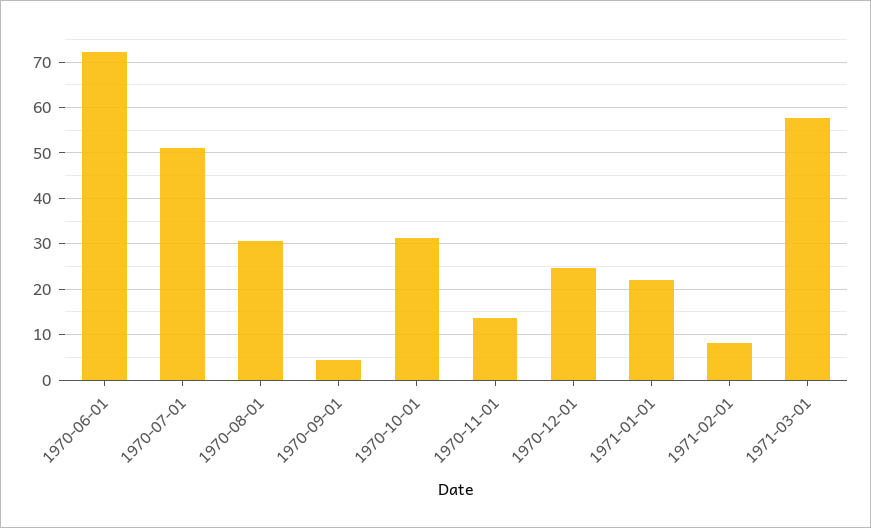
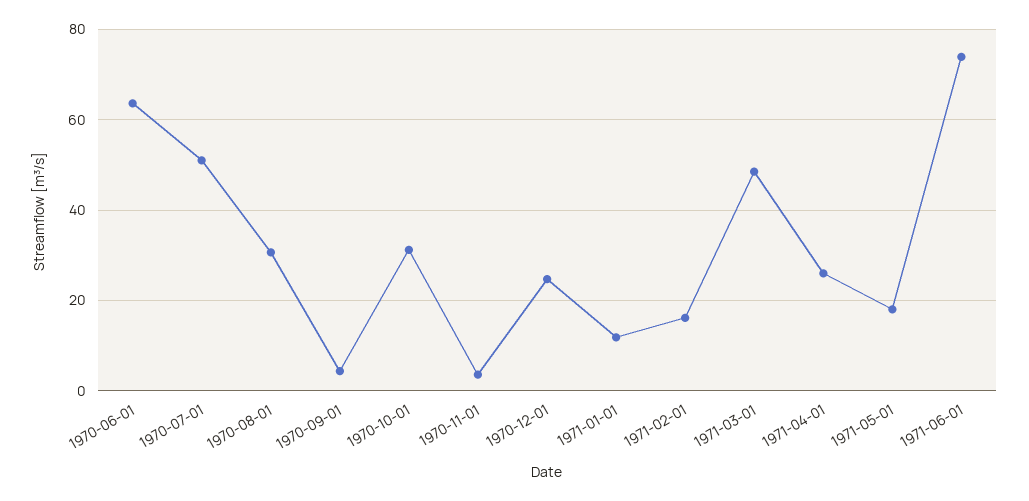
1970-06-01: 72 -> 64
1970-11-01: 14 -> 4
1971-01-01: 22 -> 12
1971-02-01: 8 -> 16
1971-03-01: 58 -> 48
1971-04-01: none -> 26
1971-05-01: none -> 18
1971-06-01: none -> 74

